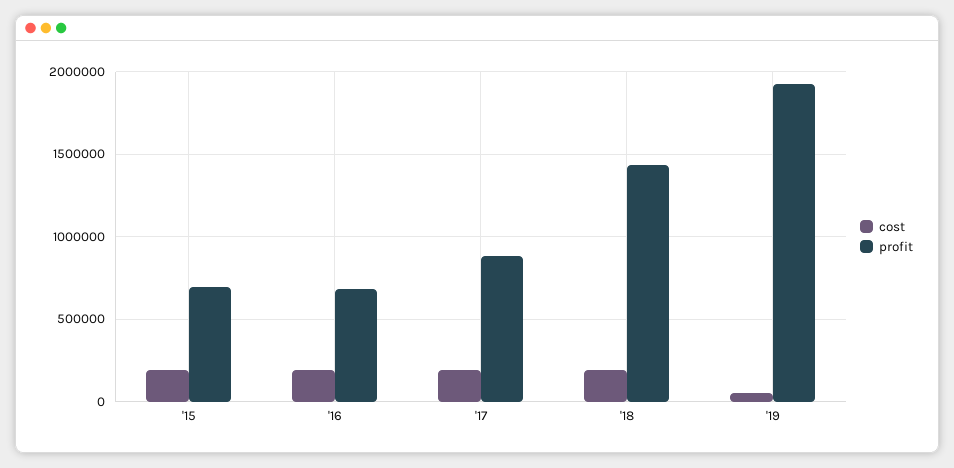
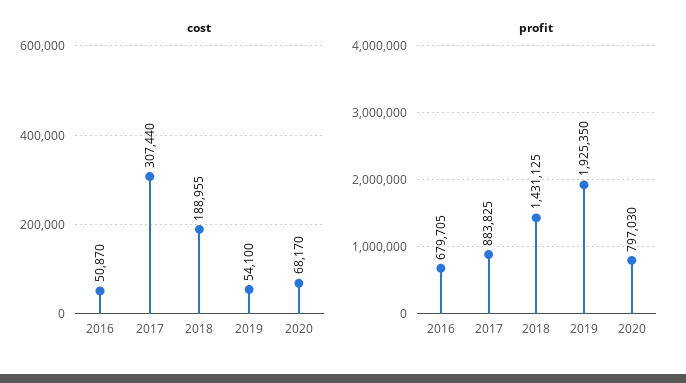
cost, '15: 200000 -> none
profit, '15: 700000 -> none
cost, '16: 200000 -> 50870
cost, '17: 200000 -> 307440
cost, 2020: none -> 68170
profit, 2020: none -> 797030

